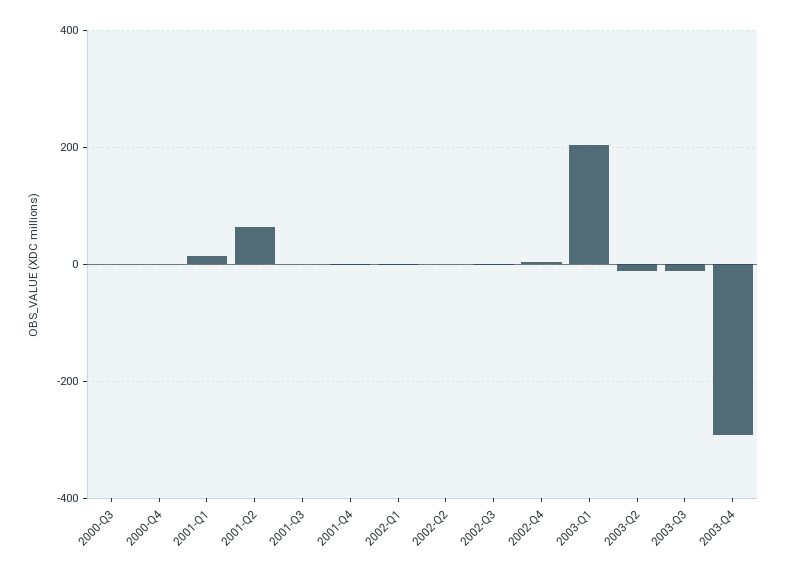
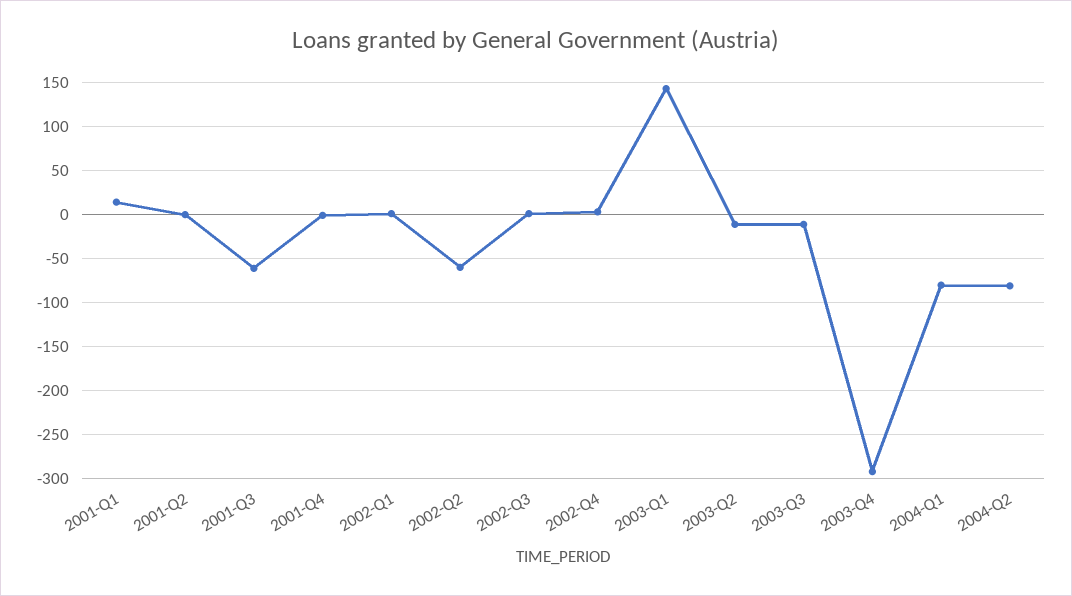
2000-Q3: 0 -> none
2000-Q4: 0 -> none
2001-Q2: 60 -> 0
2001-Q3: 0 -> -60
2002-Q2: 0 -> -60
2003-Q1: 200 -> 140
2004-Q1: none -> -80
2004-Q2: none -> -80

